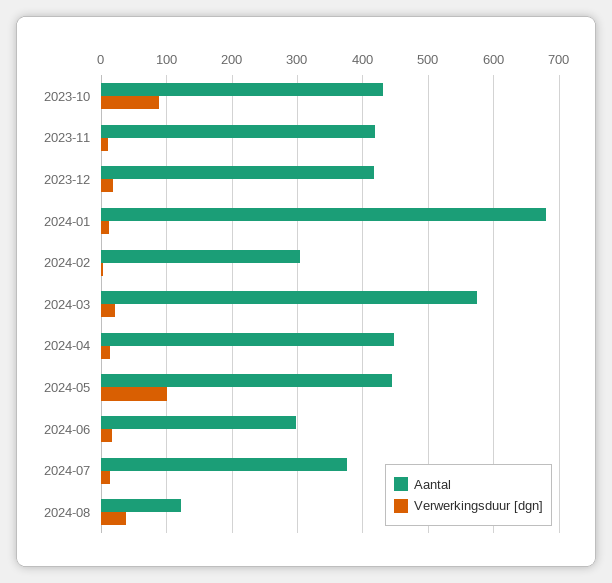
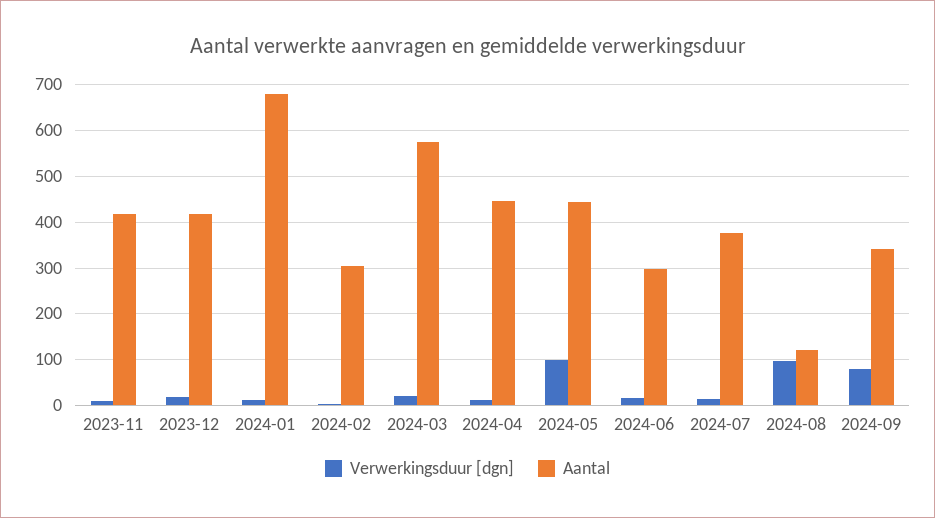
Aantal, 2023-10: 430 -> none
Verwerkingsduur [dgn], 2023-10: 90 -> none
Verwerkingsduur [dgn], 2024-08: 40 -> 100
Verwerkingsduur [dgn], 2024-09: none -> 80
Aantal, 2024-09: none -> 340

